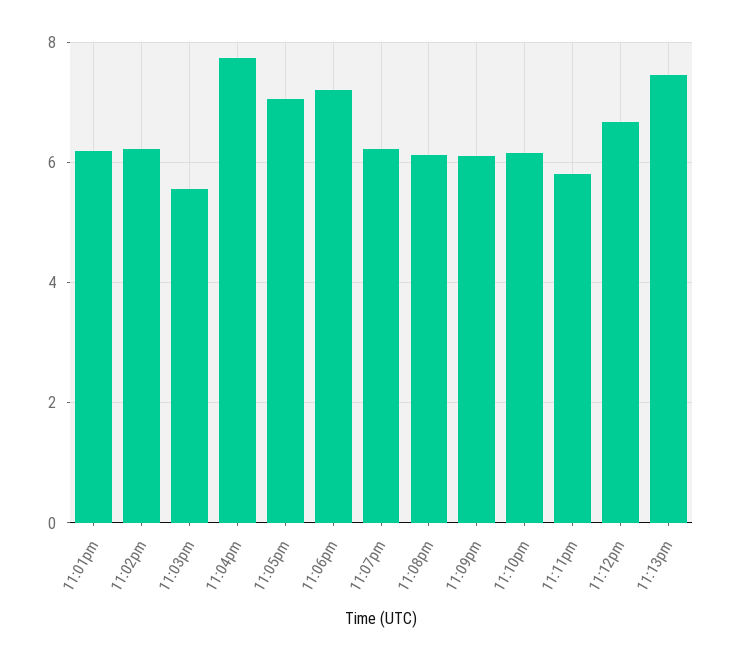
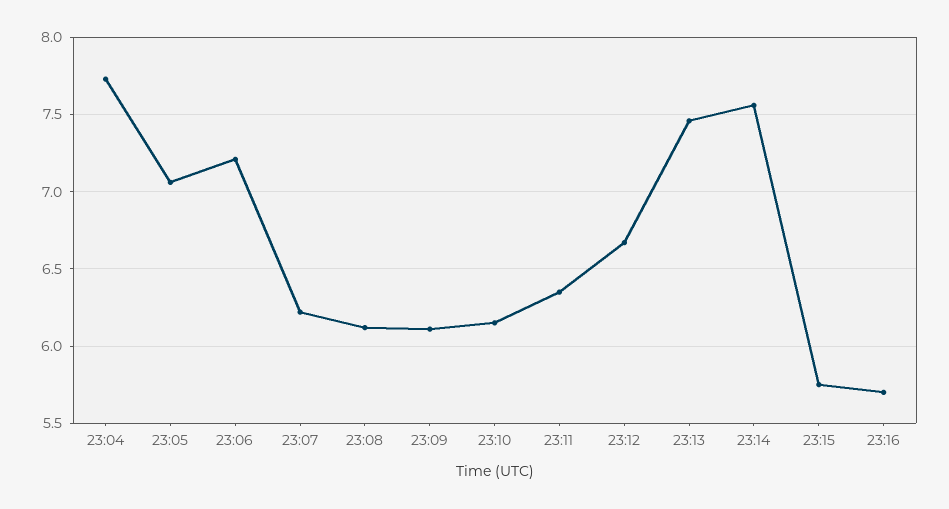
11:01pm: 6.2 -> none
11:02pm: 6.2 -> none
11:03pm: 5.6 -> none
11:11pm: 5.8 -> 6.35
23:14: none -> 7.55
23:15: none -> 5.75
23:16: none -> 5.7

